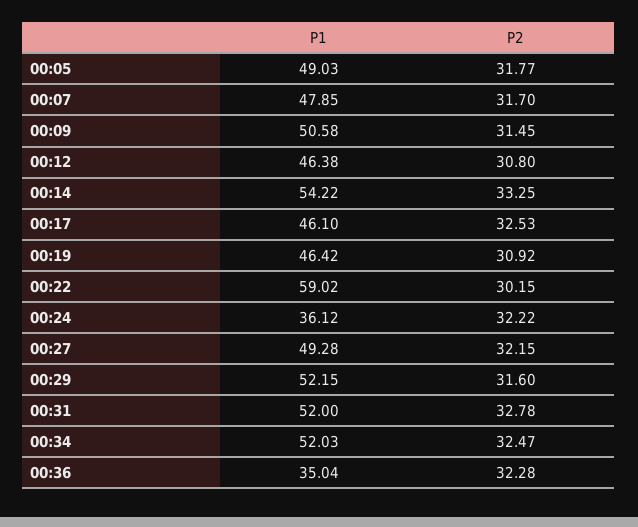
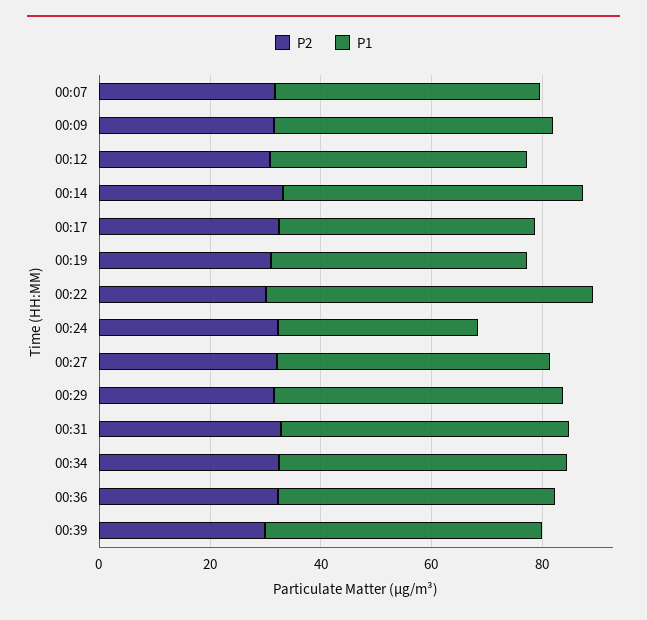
P1, 00:05: 49.03 -> none
P2, 00:05: 31.77 -> none
P1, 00:36: 35.04 -> 50
P2, 00:39: none -> 30
P1, 00:39: none -> 50

